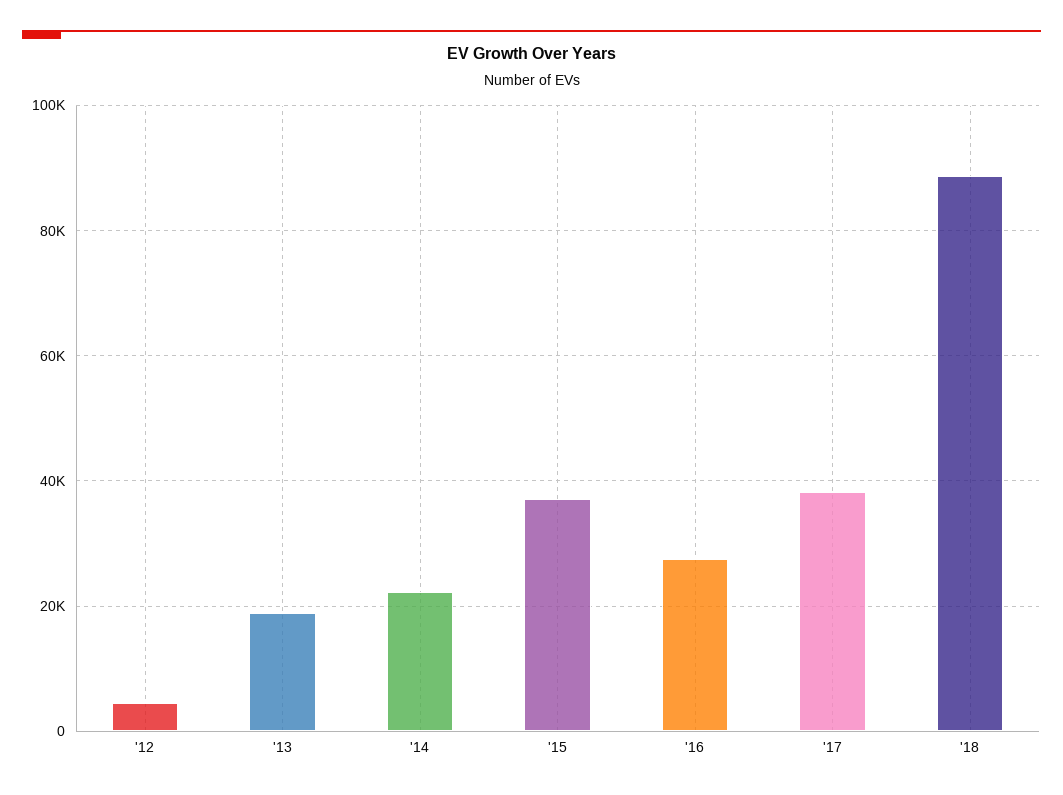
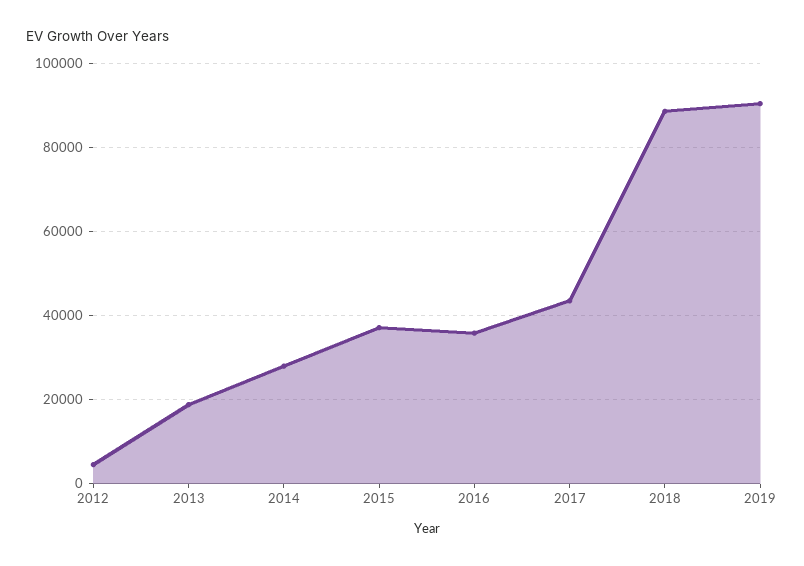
'14: 22000 -> 28000
'16: 28000 -> 36000
'17: 38000 -> 44000
2019: none -> 90000

